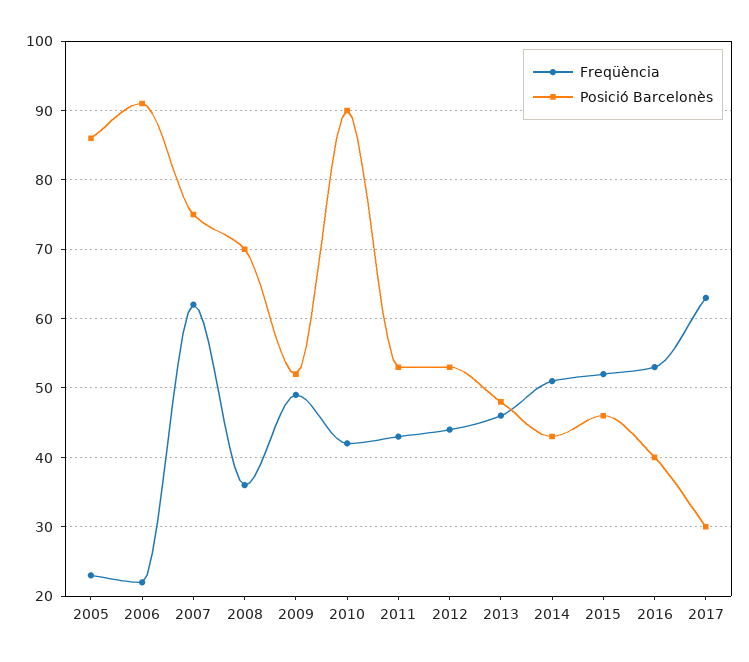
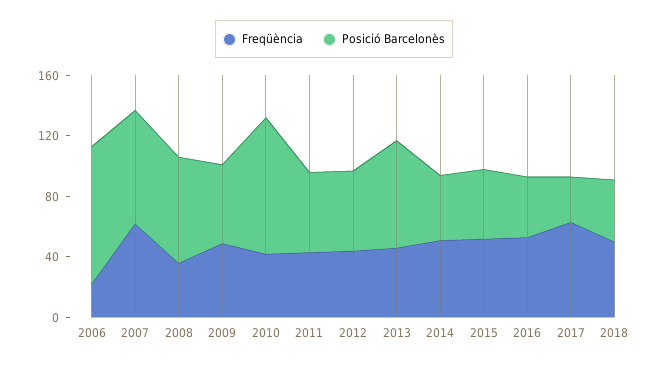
Freqüència, 2005: 23 -> none
Posició Barcelonès, 2005: 86 -> none
Posició Barcelonès, 2013: 48 -> 70
Freqüència, 2018: none -> 50
Posició Barcelonès, 2018: none -> 40

